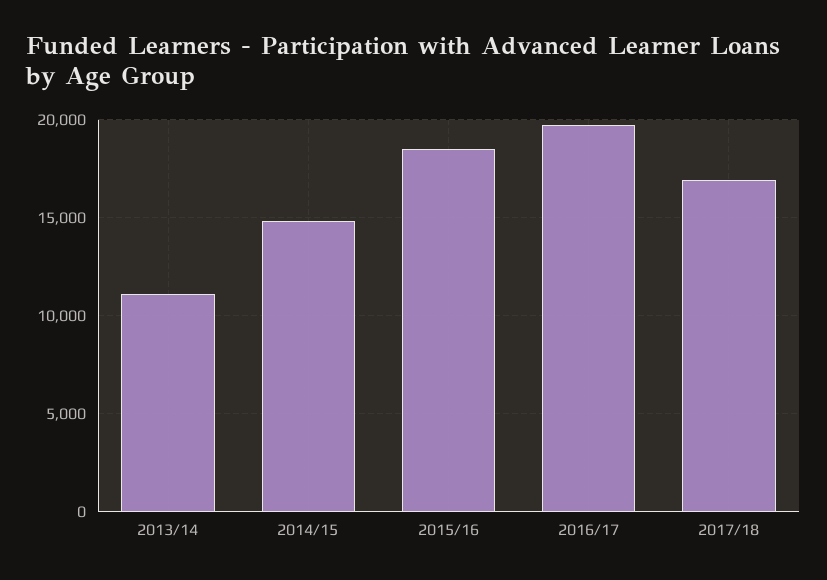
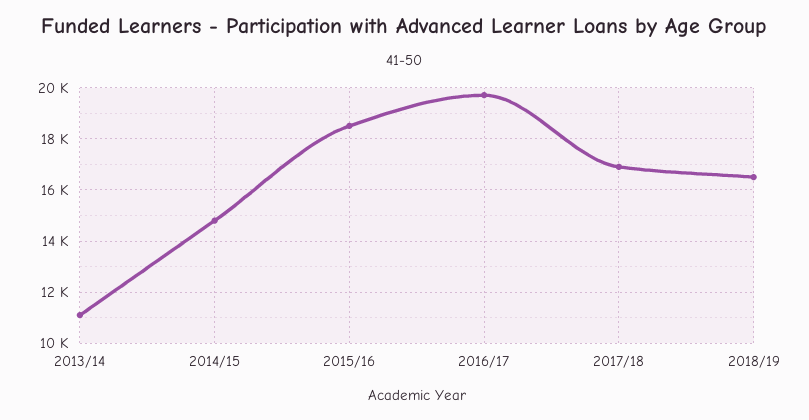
2018/19: none -> 16500

